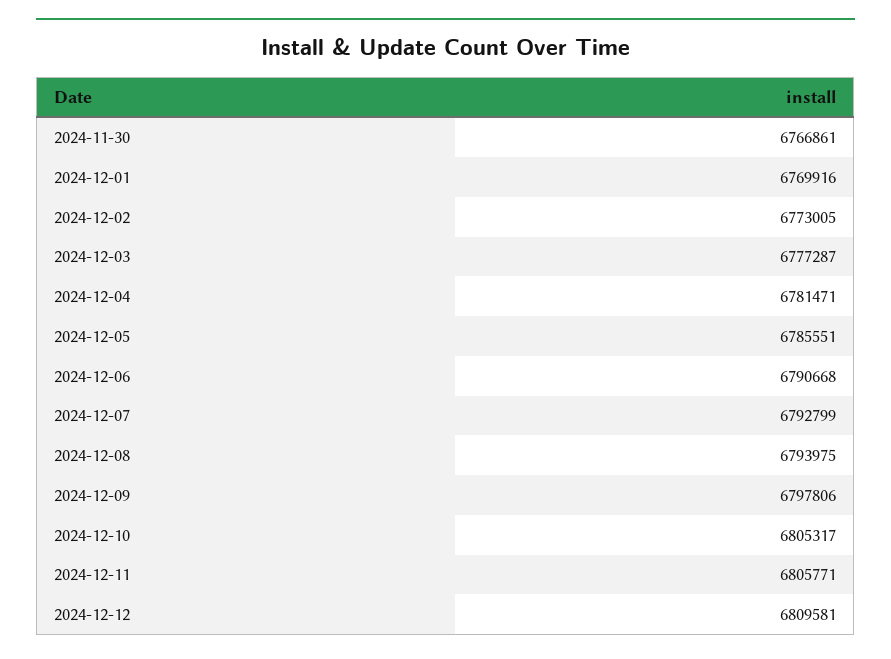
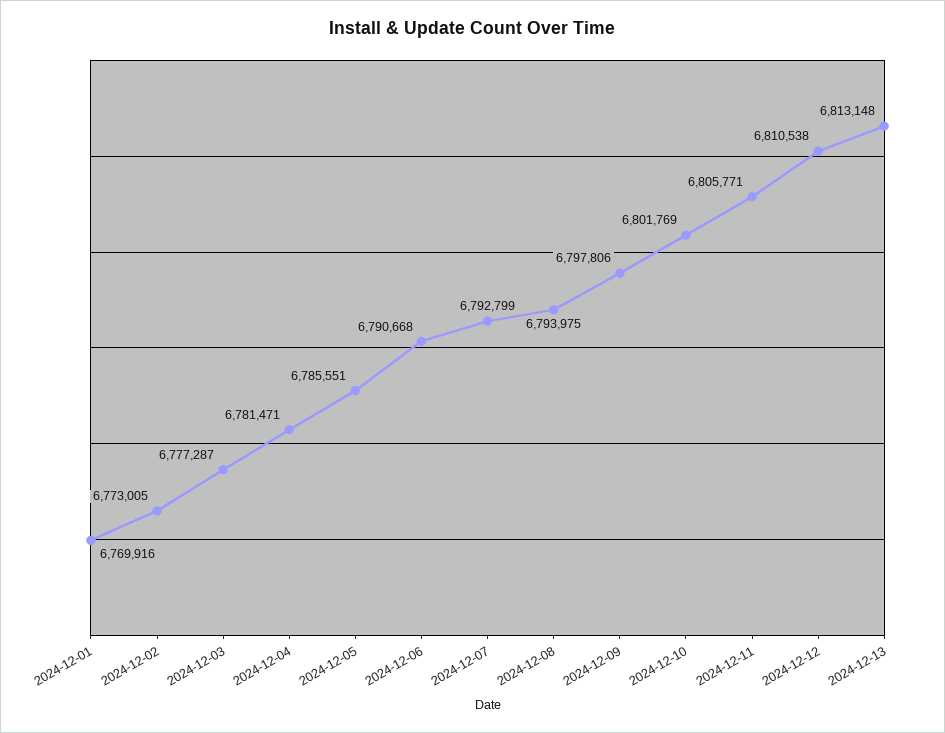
2024-11-30: 6766861 -> none
2024-12-10: 6805317 -> 6801769
2024-12-12: 6809581 -> 6810538
2024-12-13: none -> 6813148

